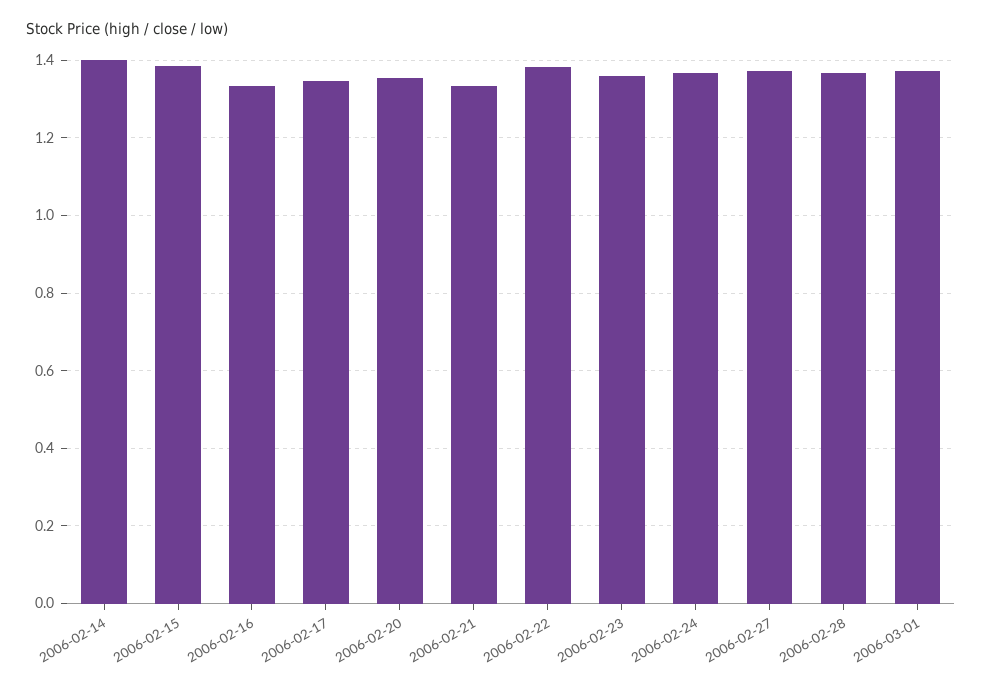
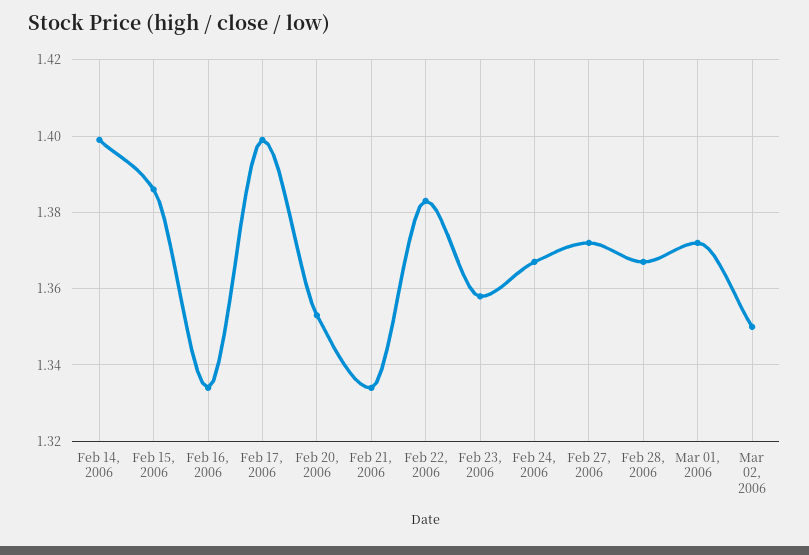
2006-02-17: 1.34 -> 1.4
Mar 02, 2006: none -> 1.35

